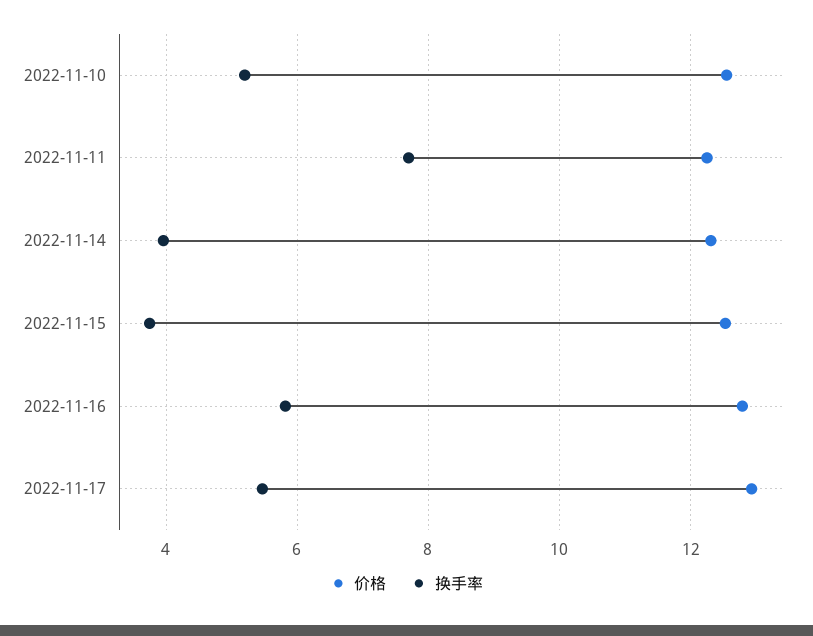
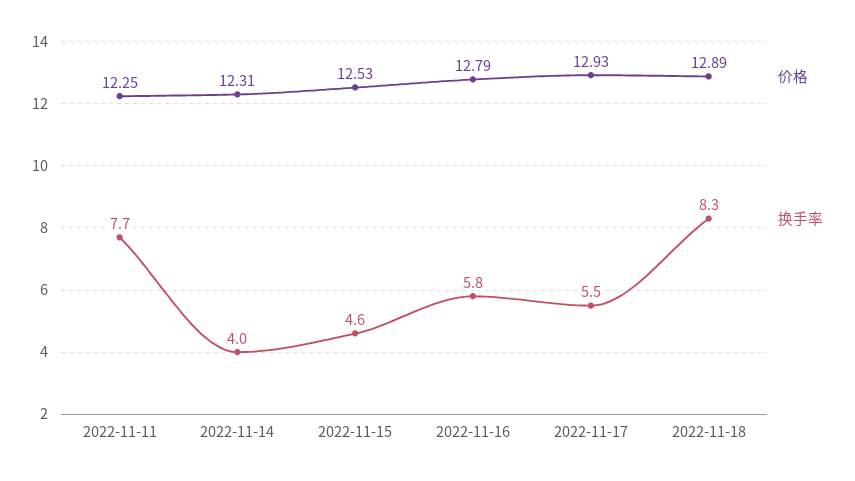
价格, 2022-11-10: 12.6 -> none
换手率, 2022-11-10: 5.2 -> none
换手率, 2022-11-15: 3.8 -> 4.6
价格, 2022-11-18: none -> 12.89
换手率, 2022-11-18: none -> 8.3

